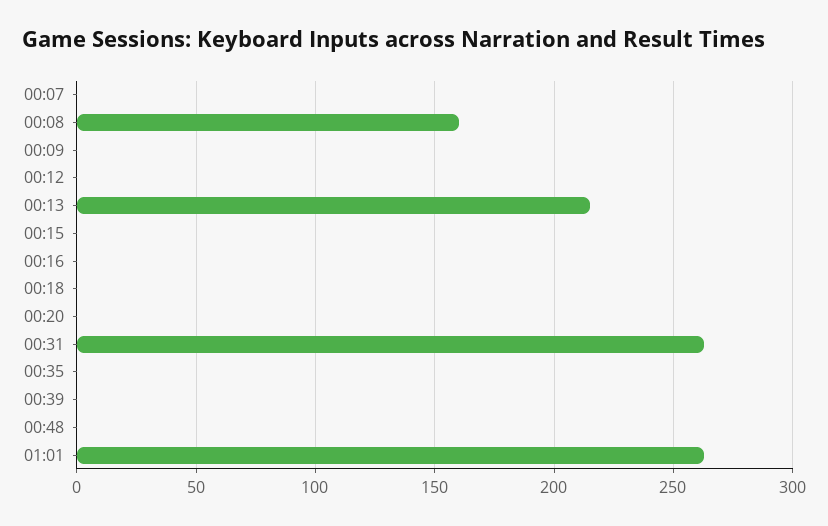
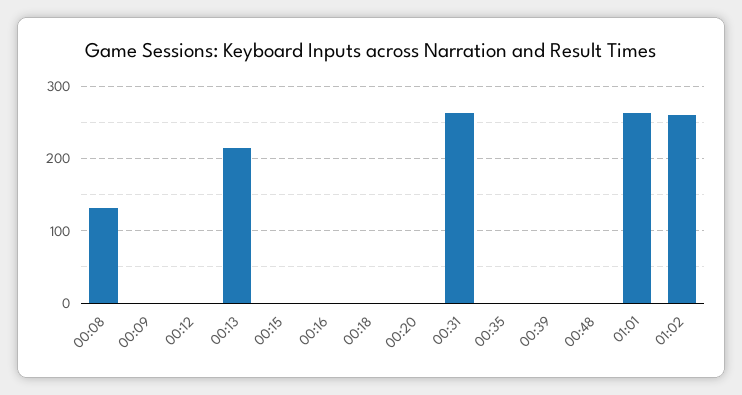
00:07: 0 -> none
00:08: 160 -> 130
01:02: none -> 260

